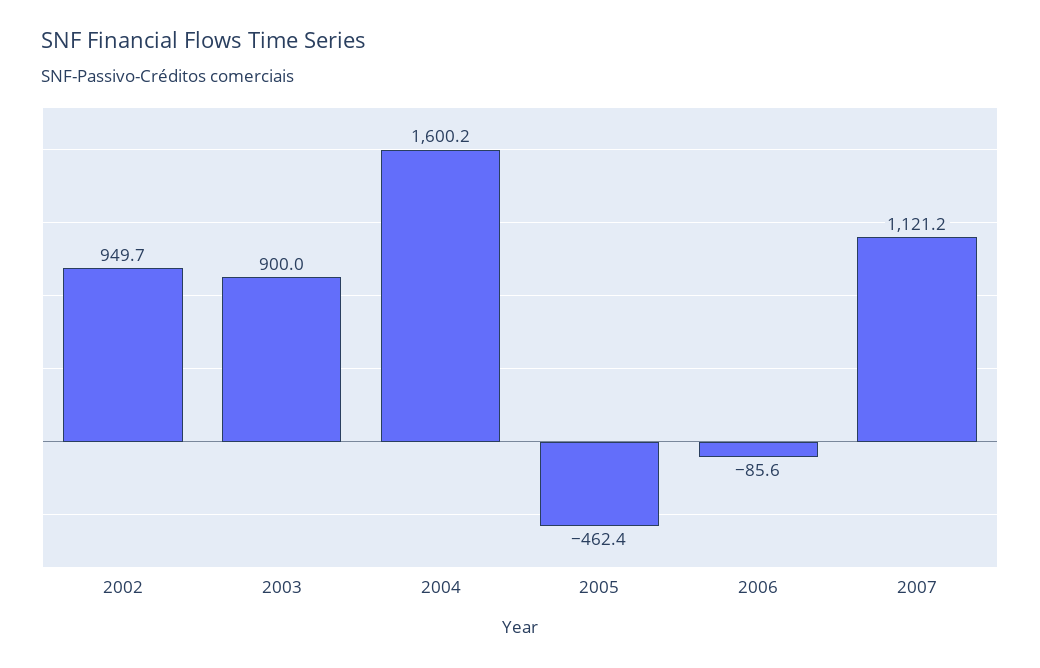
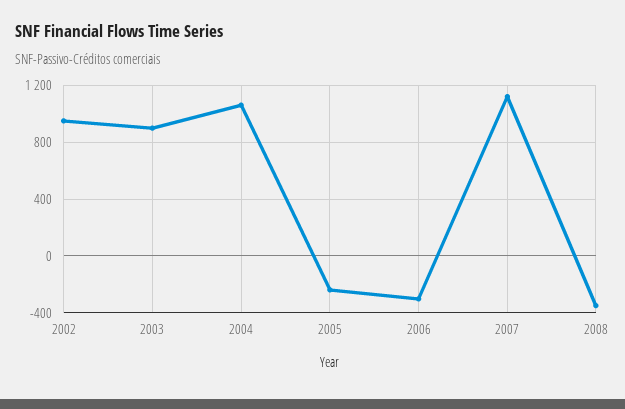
2004: 1600.2 -> 1050
2005: -462.4 -> -250
2006: -85.6 -> -300
2008: none -> -350

